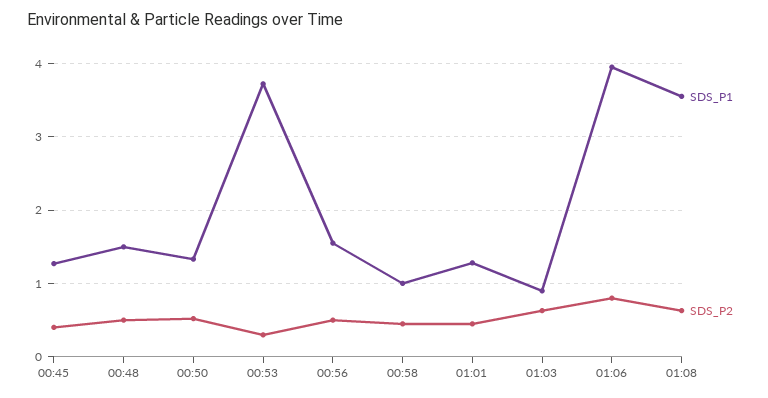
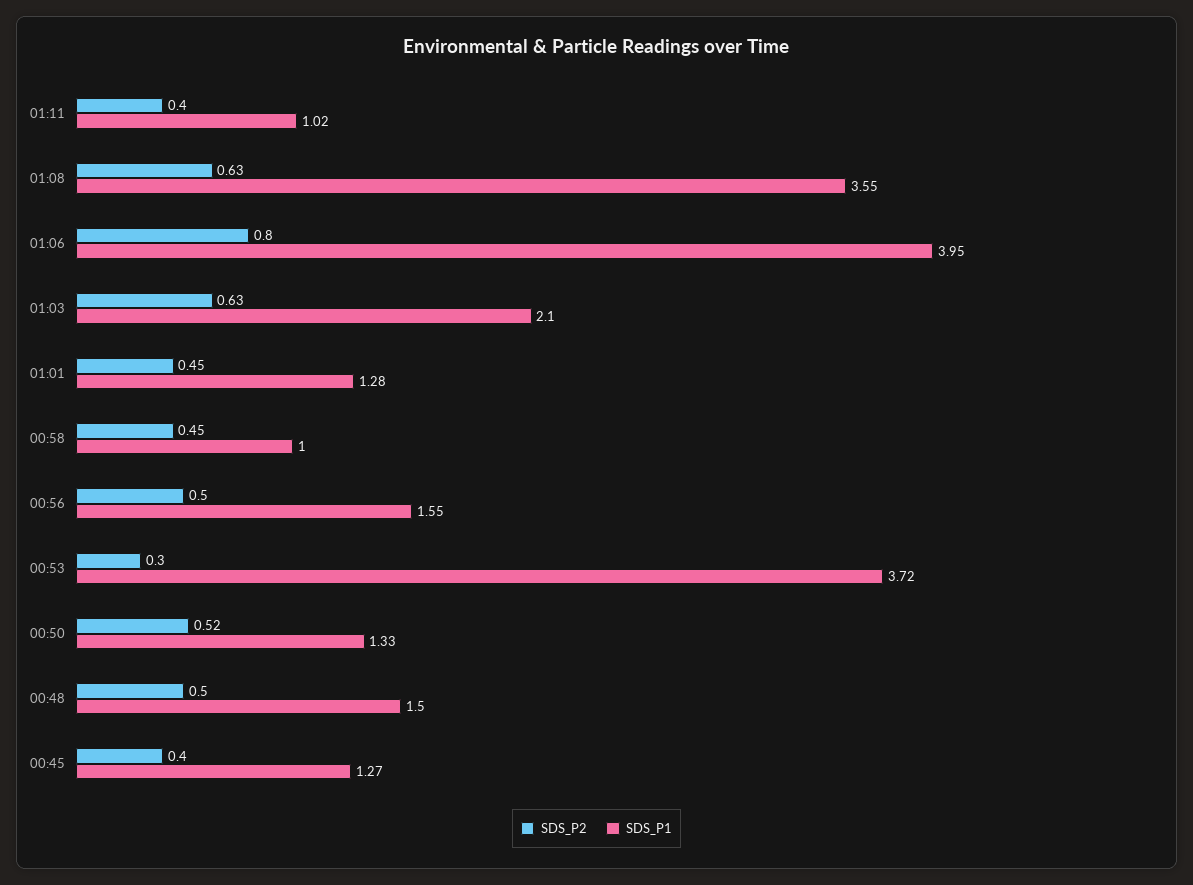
SDS_P1, 01:03: 0.9 -> 2.1
SDS_P2, 01:11: none -> 0.4
SDS_P1, 01:11: none -> 1.02

